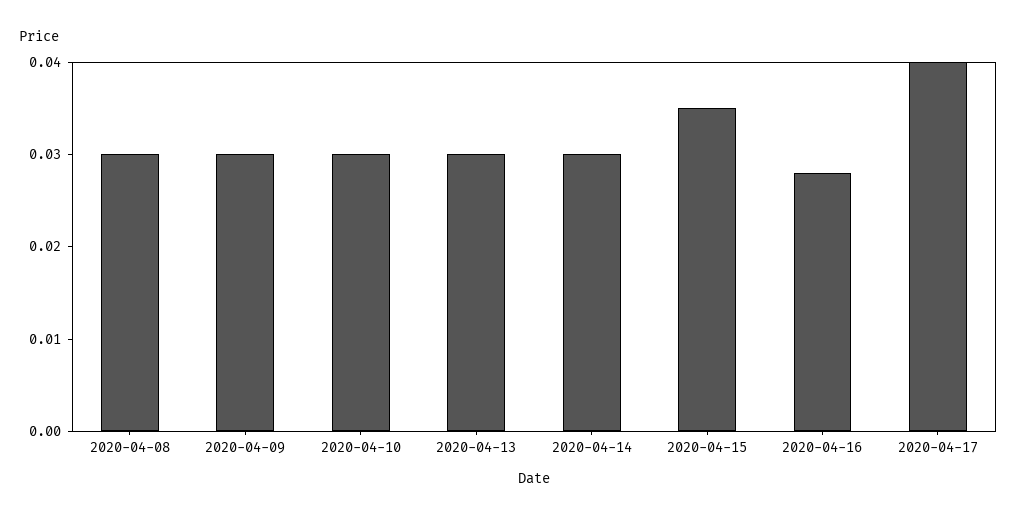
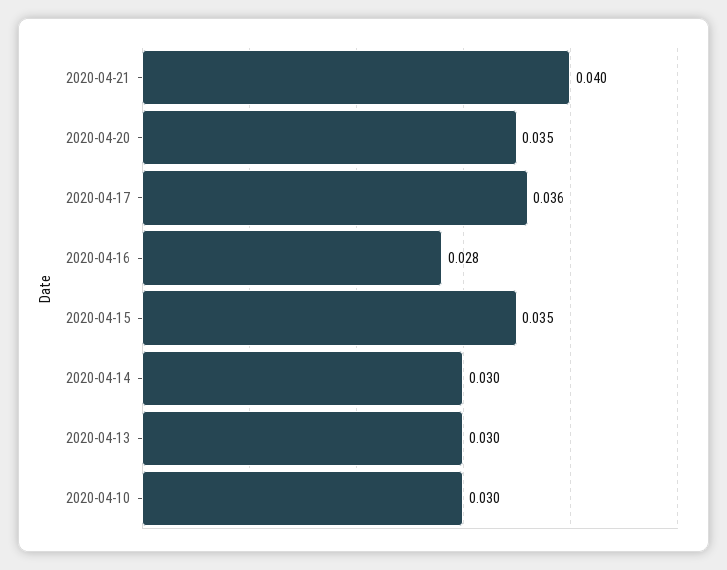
2020-04-08: 0.03 -> none
2020-04-09: 0.03 -> none
2020-04-17: 0.04 -> 0.036
2020-04-21: none -> 0.04
2020-04-20: none -> 0.035

